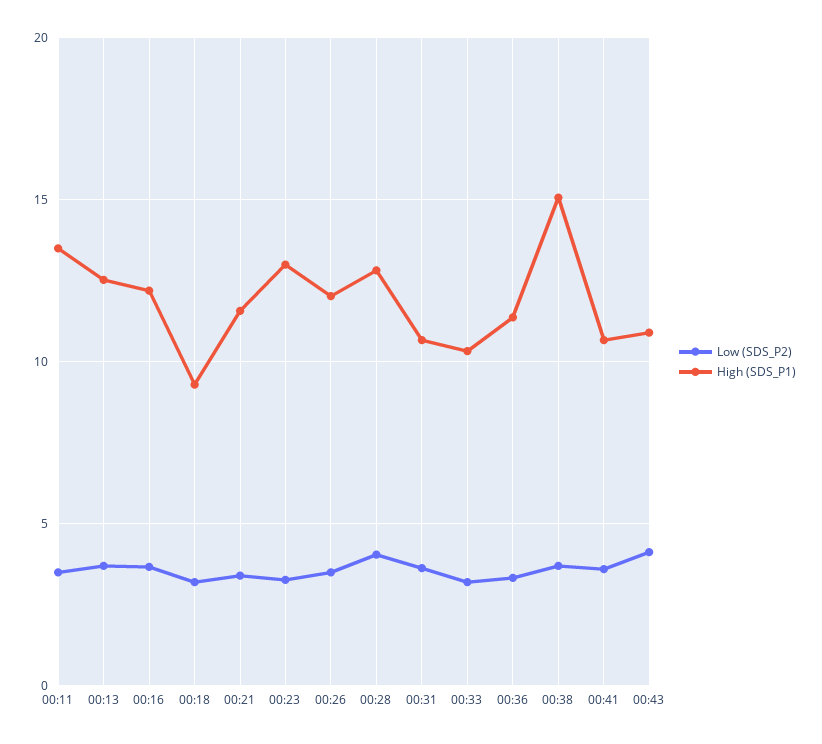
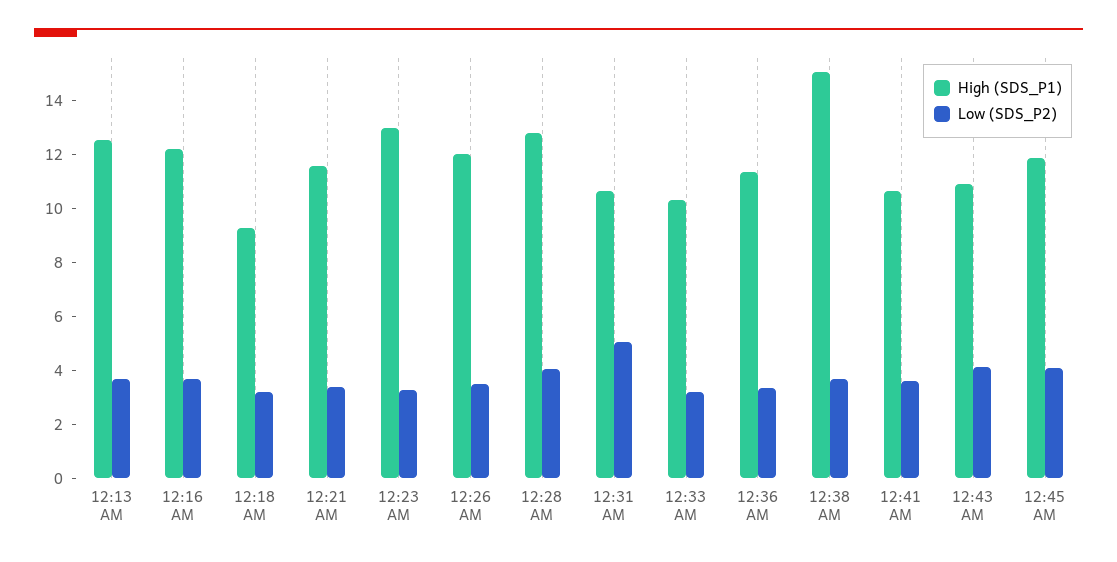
Low (SDS_P2), 00:11: 3.5 -> none
High (SDS_P1), 00:11: 13.5 -> none
Low (SDS_P2), 00:31: 3.5 -> 5
High (SDS_P1), 12:45 AM: none -> 12
Low (SDS_P2), 12:45 AM: none -> 4

